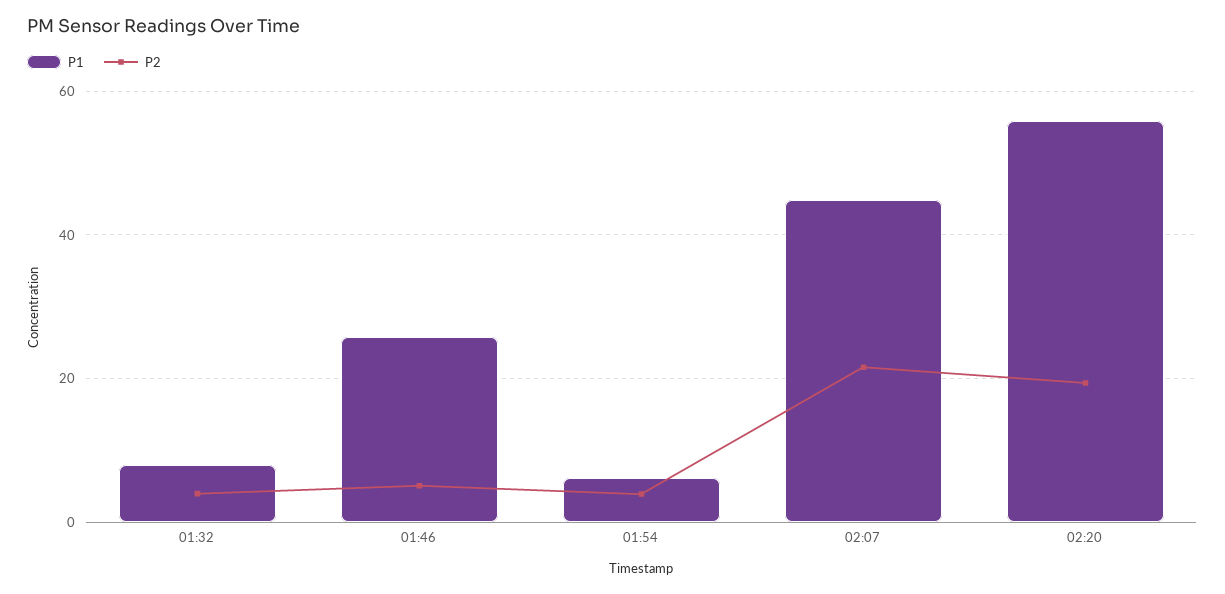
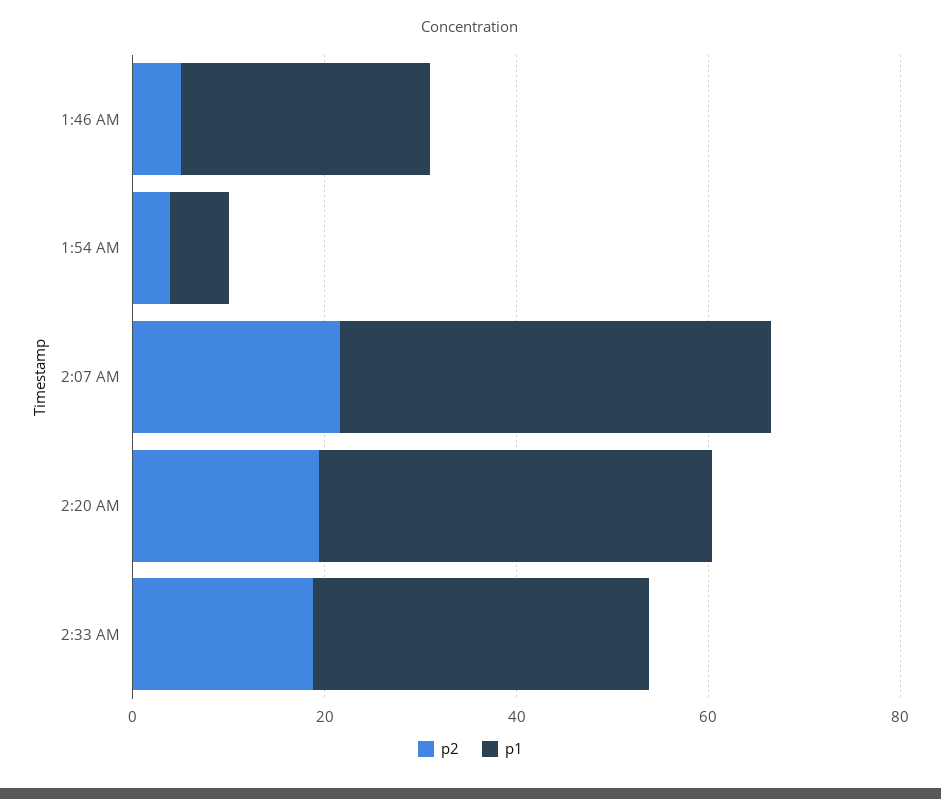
P1, 01:32: 8 -> none
P2, 01:32: 4 -> none
P1, 02:20: 56 -> 40
P2, 2:33 AM: none -> 20
P1, 2:33 AM: none -> 35

